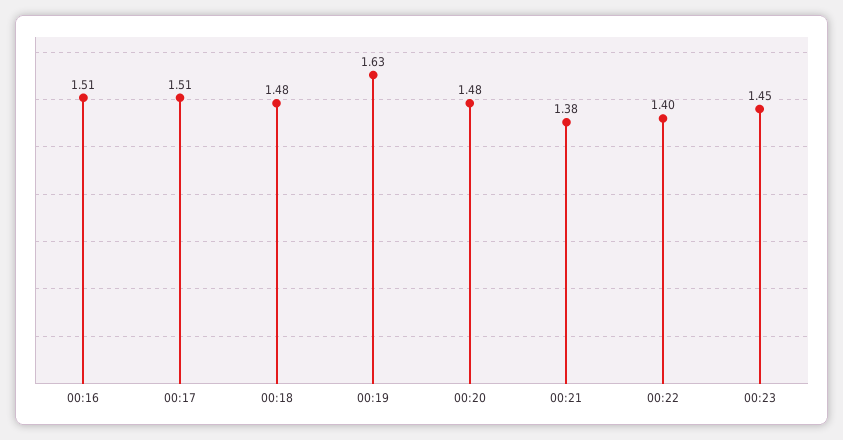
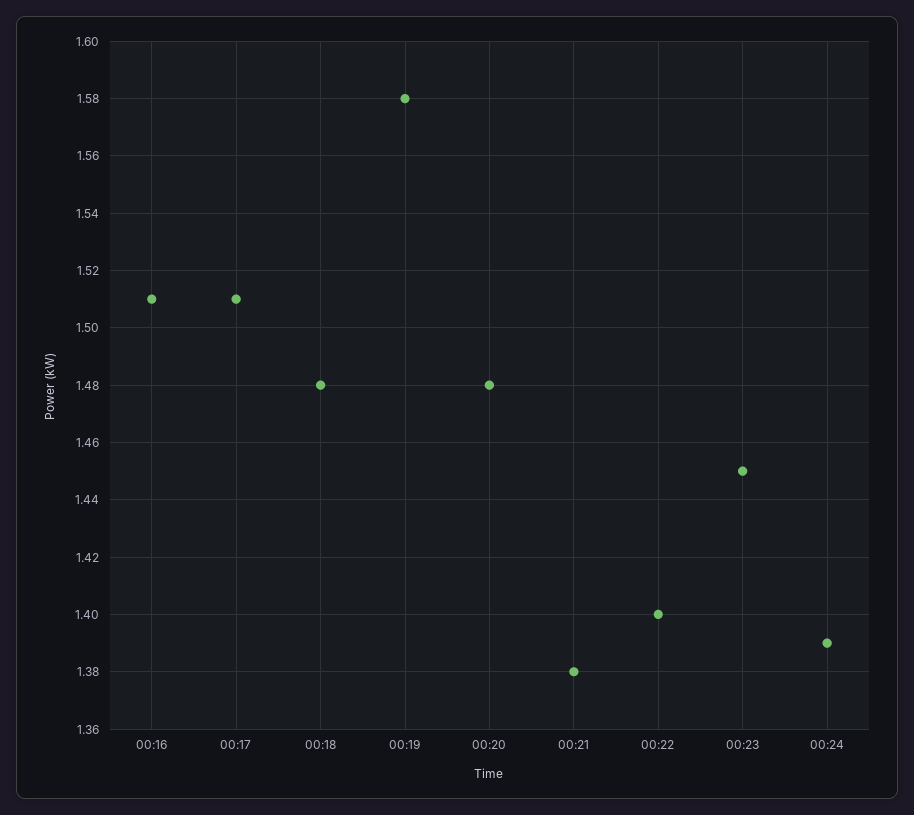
00:19: 1.63 -> 1.58
00:24: none -> 1.39

